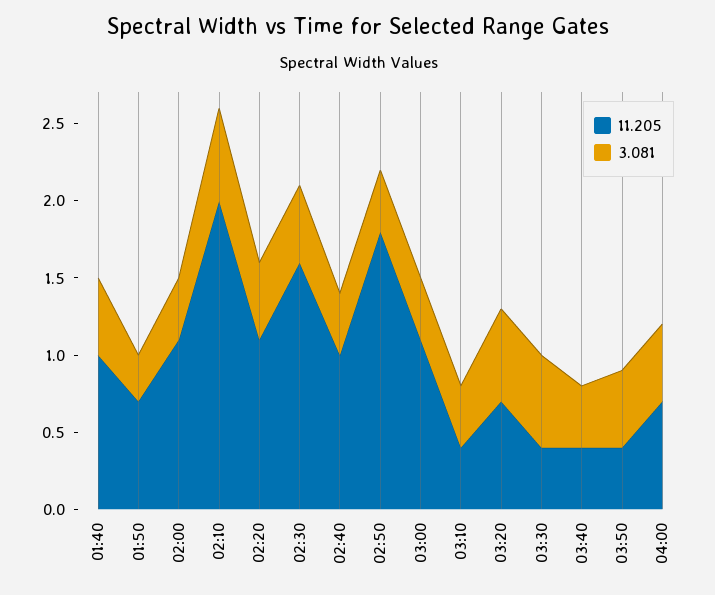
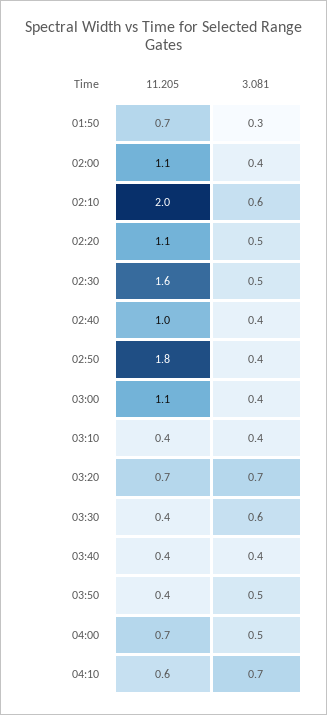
11.205, 01:40: 1 -> none
3.081, 01:40: 0.5 -> none
3.081, 03:20: 0.6 -> 0.7
11.205, 04:10: none -> 0.6
3.081, 04:10: none -> 0.7

